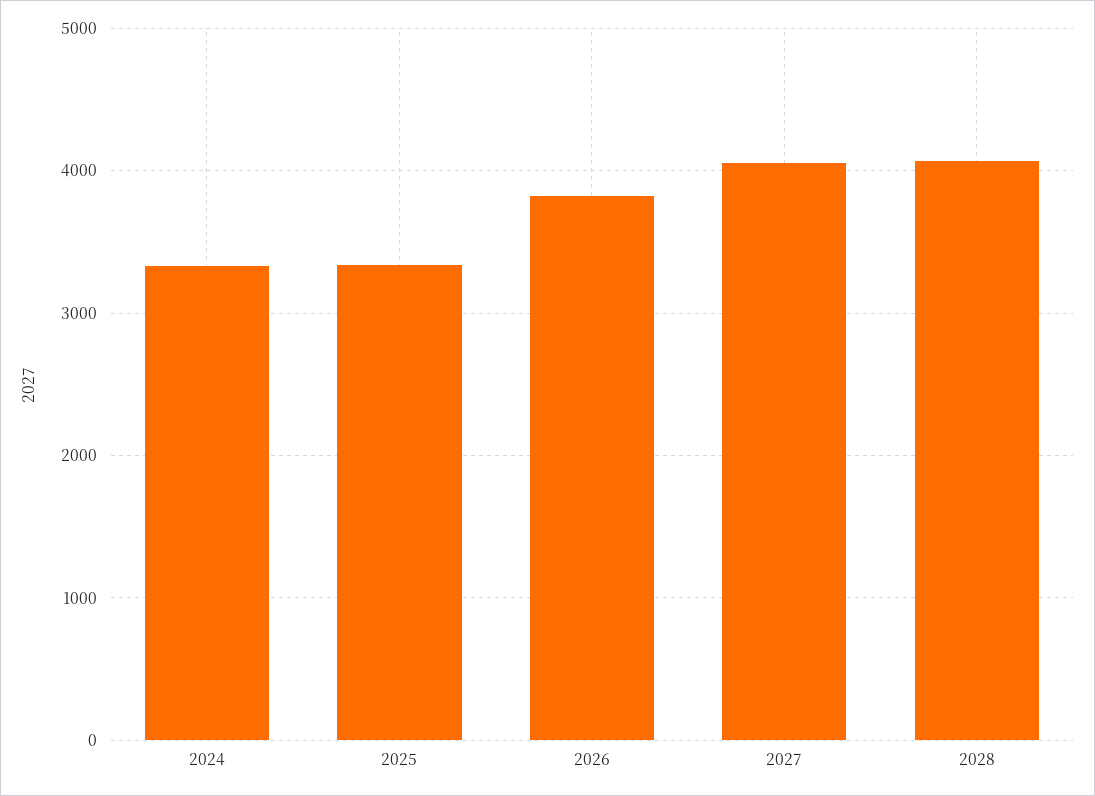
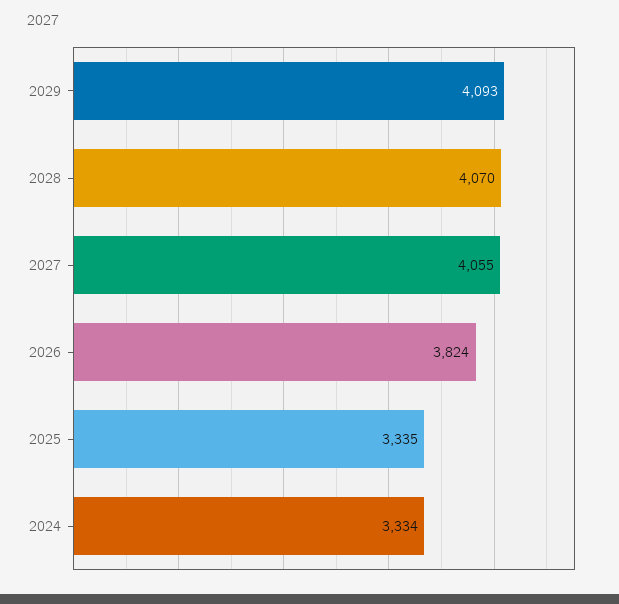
2029: none -> 4093

